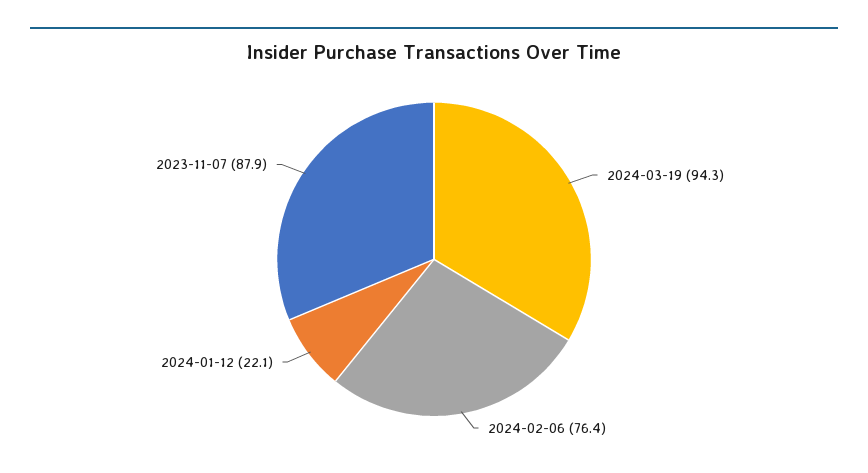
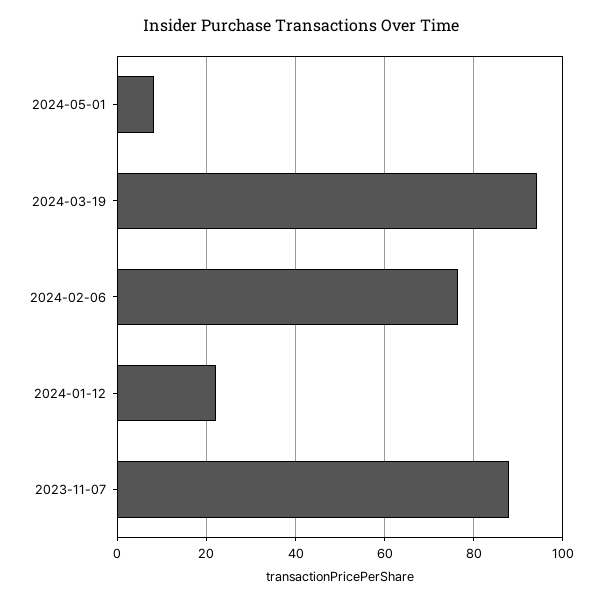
2024-05-01: none -> 8

